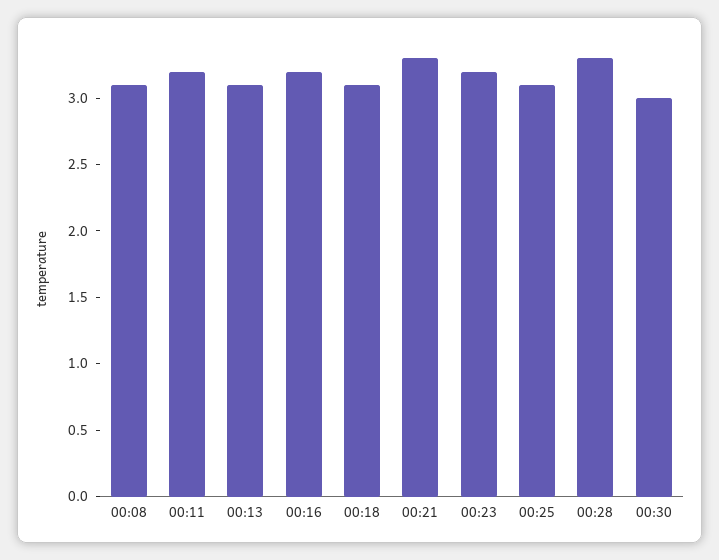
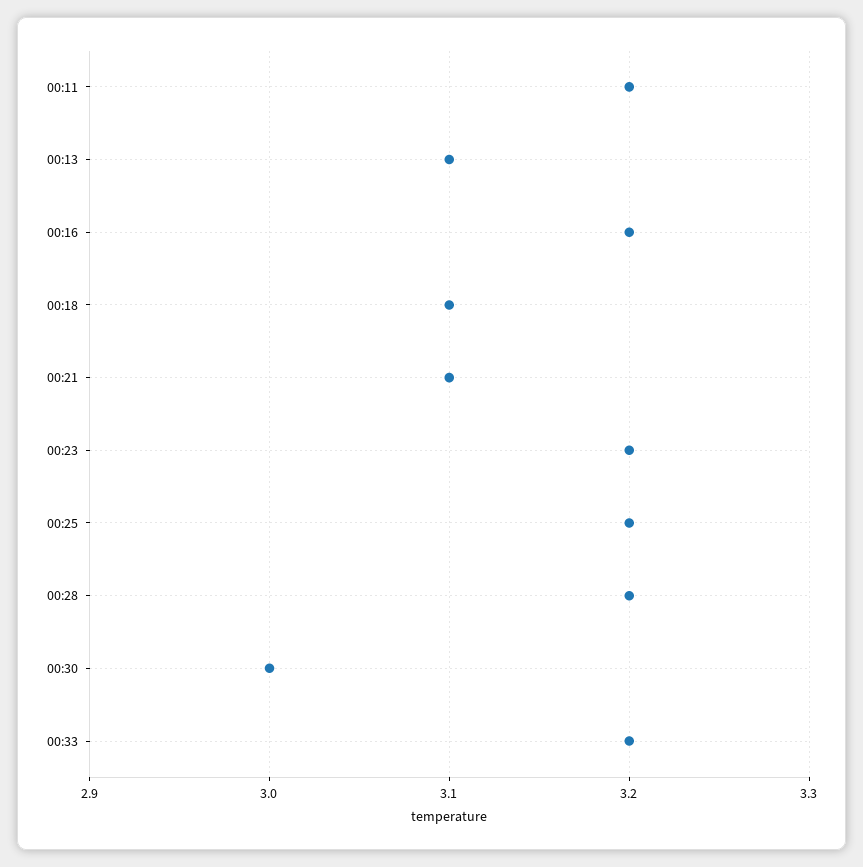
00:08: 3.1 -> none
00:21: 3.3 -> 3.1
00:25: 3.1 -> 3.2
00:28: 3.3 -> 3.2
00:33: none -> 3.2

